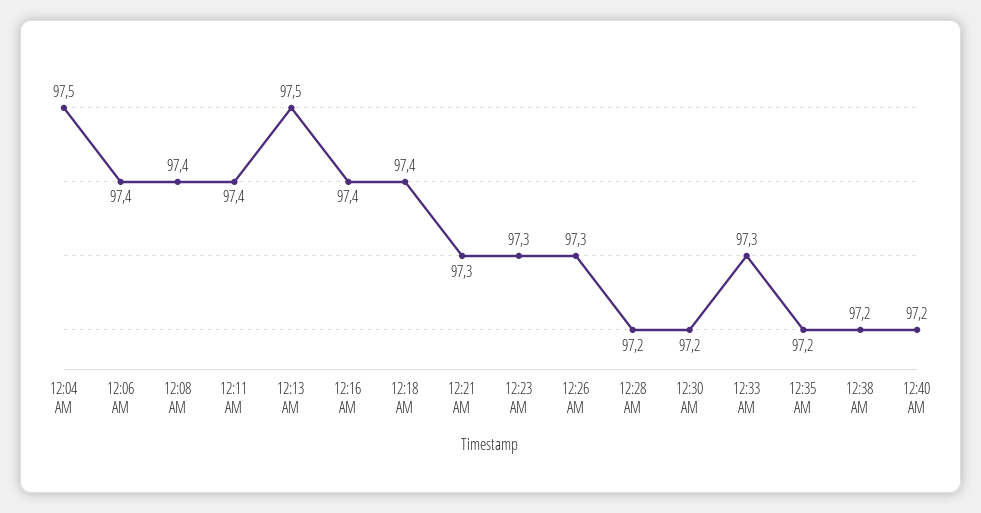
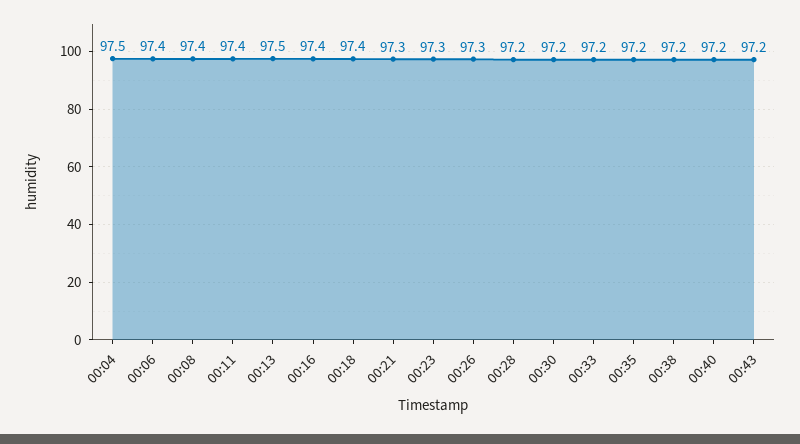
12:33 AM: 97.3 -> 97.2
00:43: none -> 97.2

